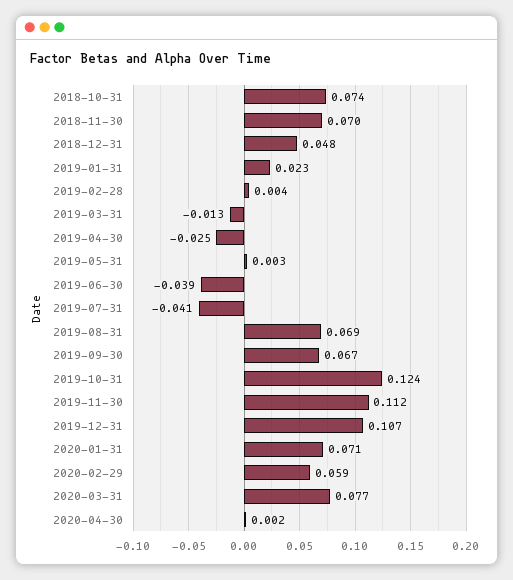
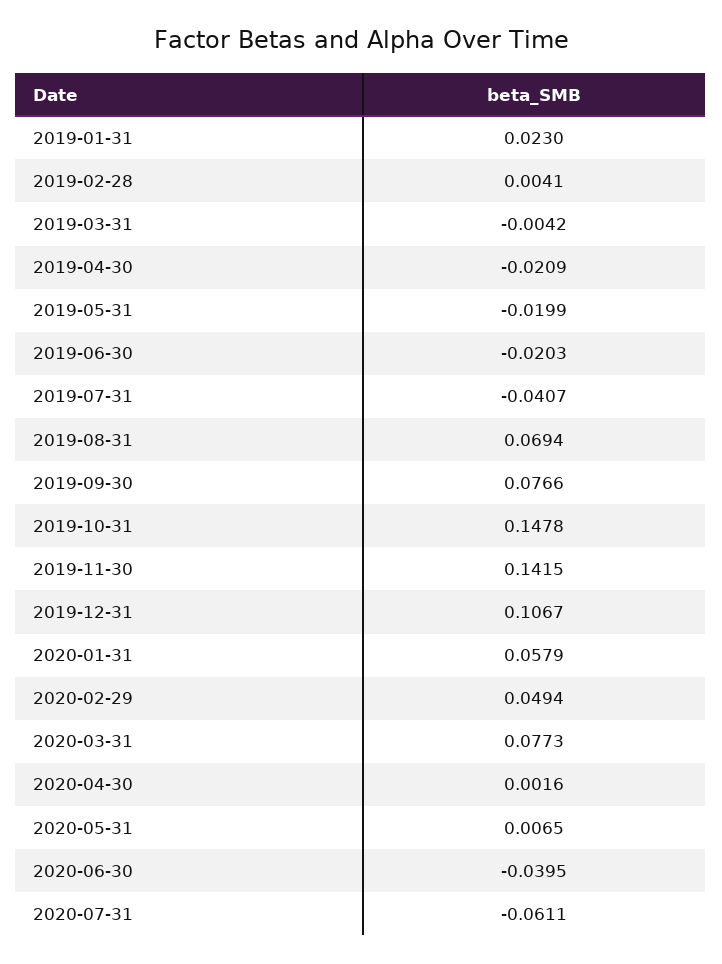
2018-10-31: 0.074 -> none
2018-11-30: 0.07 -> none
2018-12-31: 0.048 -> none
2019-03-31: -0.013 -> -0.0042
2019-04-30: -0.025 -> -0.0209
2019-05-31: 0.003 -> -0.0199
2019-06-30: -0.039 -> -0.0203
2019-09-30: 0.067 -> 0.0766
2019-10-31: 0.124 -> 0.1478
2019-11-30: 0.112 -> 0.1415
2020-01-31: 0.071 -> 0.0579
2020-02-29: 0.059 -> 0.0494
2020-05-31: none -> 0.0065
2020-06-30: none -> -0.0395
2020-07-31: none -> -0.0611

